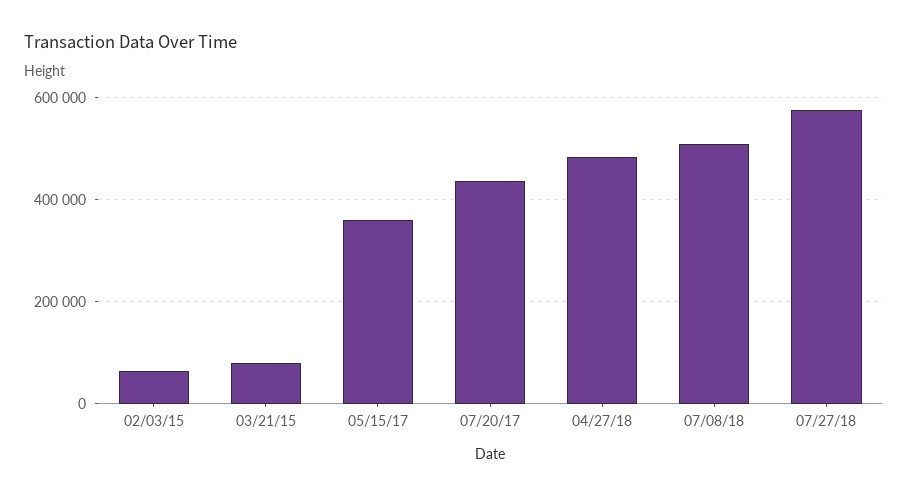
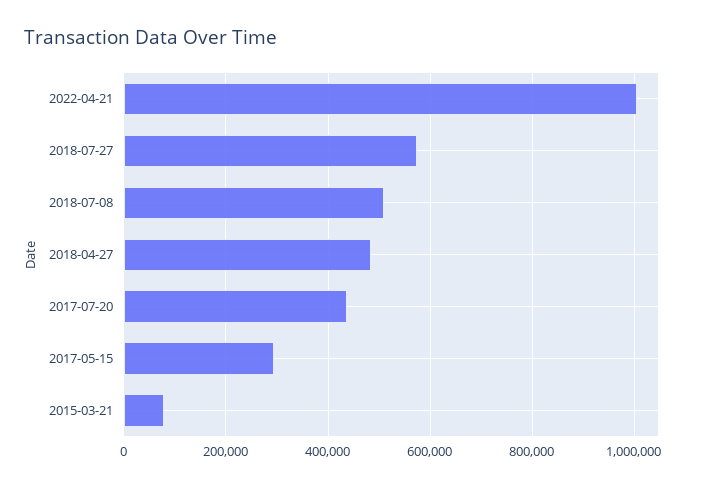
02/03/15: 60000 -> none
05/15/17: 360000 -> 300000
2022-04-21: none -> 1000000

